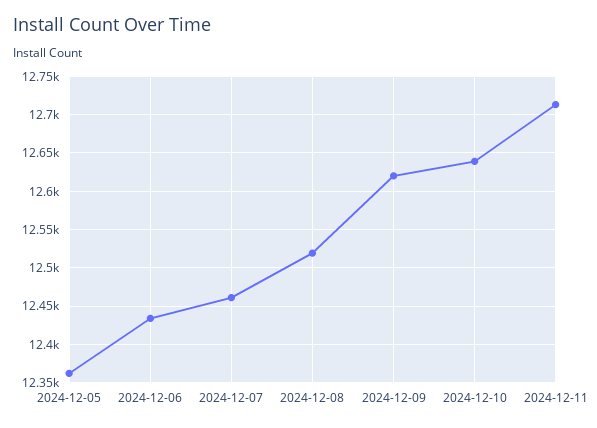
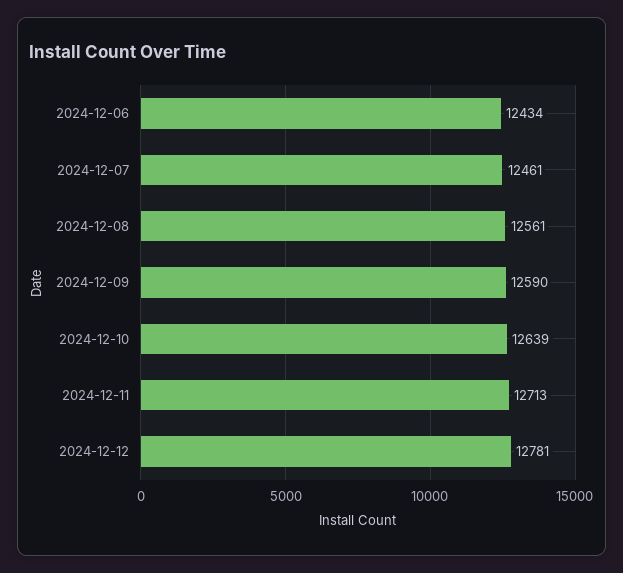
2024-12-05: 12360 -> none
2024-12-08: 12520 -> 12561
2024-12-09: 12620 -> 12590
2024-12-12: none -> 12781

